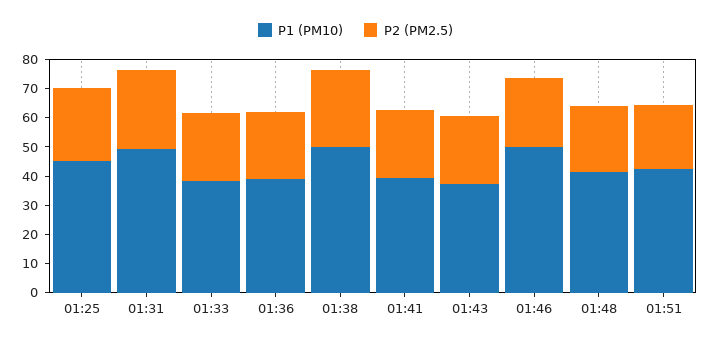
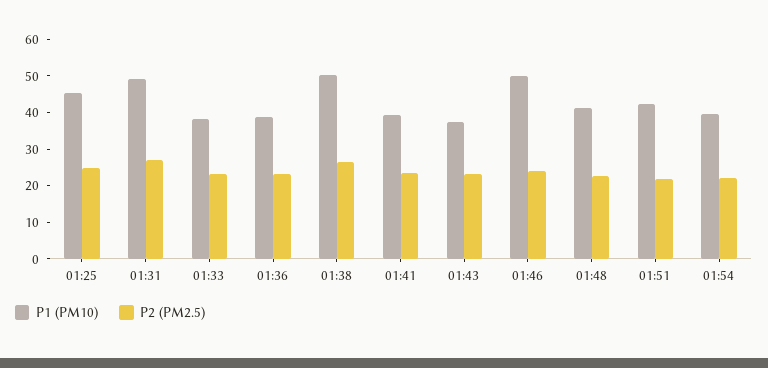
P1 (PM10), 01:54: none -> 40
P2 (PM2.5), 01:54: none -> 22.5

